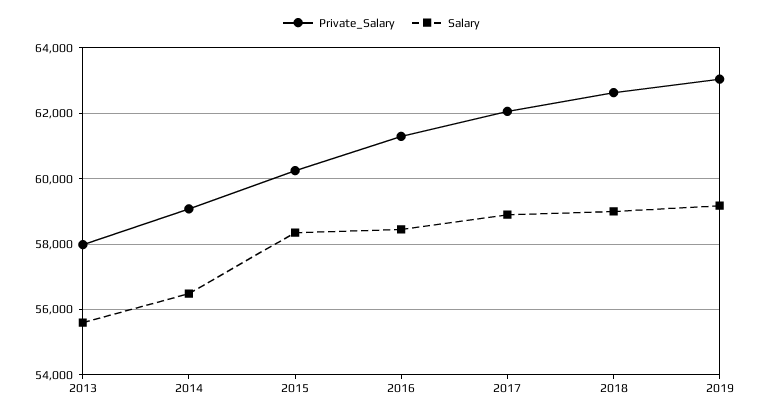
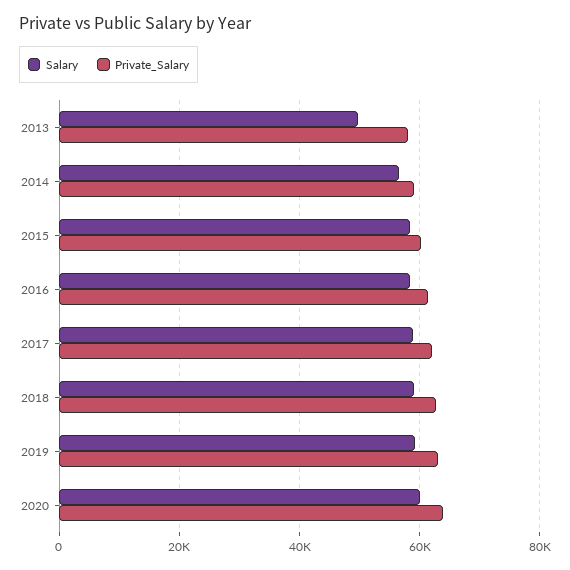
Salary, 2013: 55600 -> 50000
Salary, 2020: none -> 60000
Private_Salary, 2020: none -> 64000

